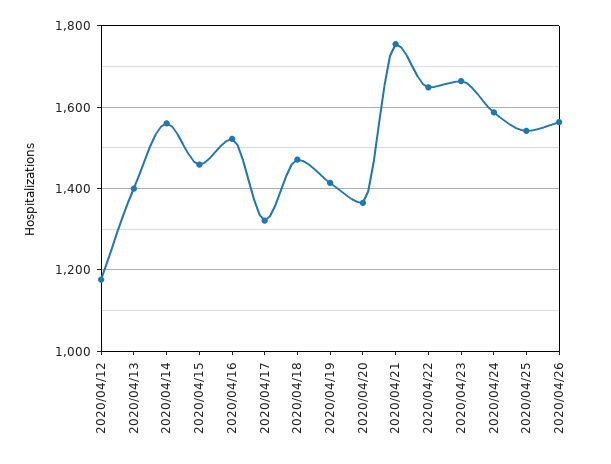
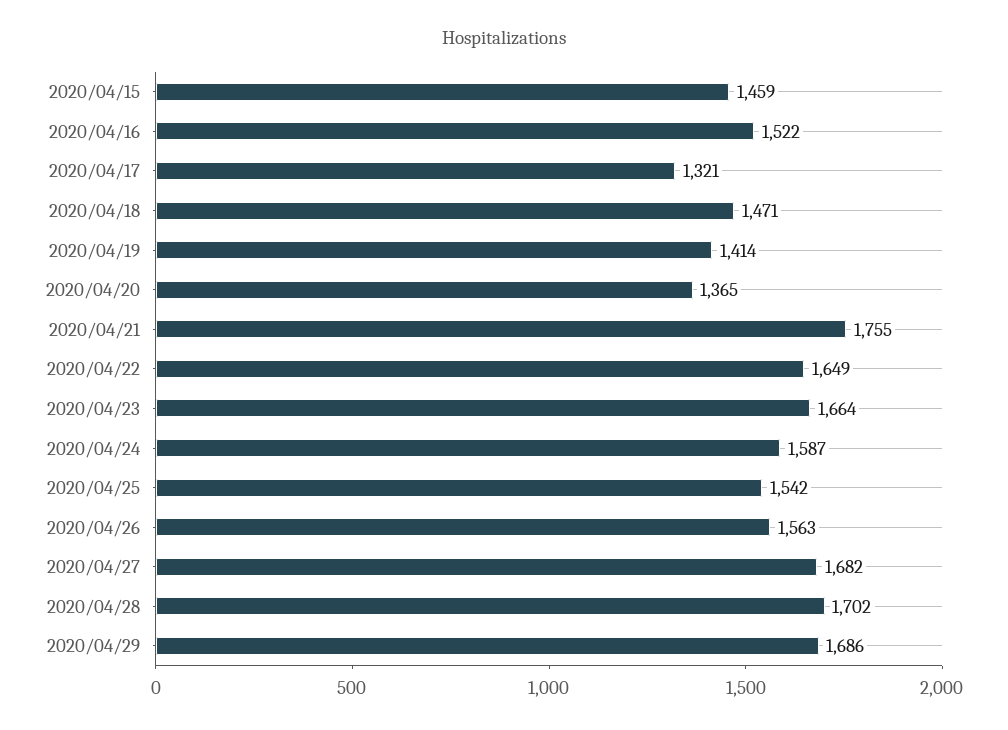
2020/04/12: 1180 -> none
2020/04/13: 1400 -> none
2020/04/14: 1560 -> none
2020/04/27: none -> 1682
2020/04/28: none -> 1702
2020/04/29: none -> 1686

